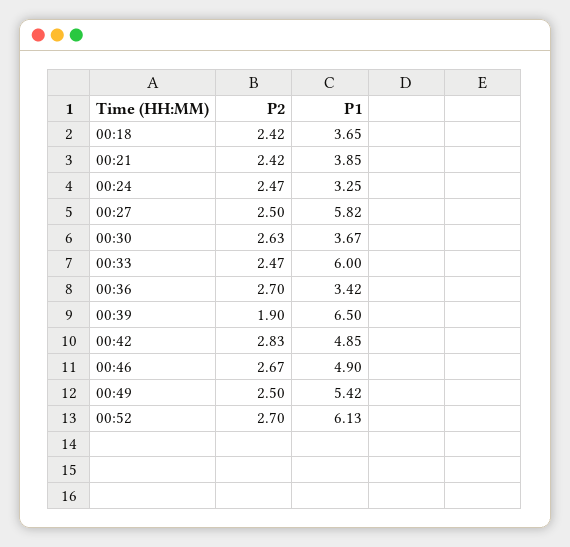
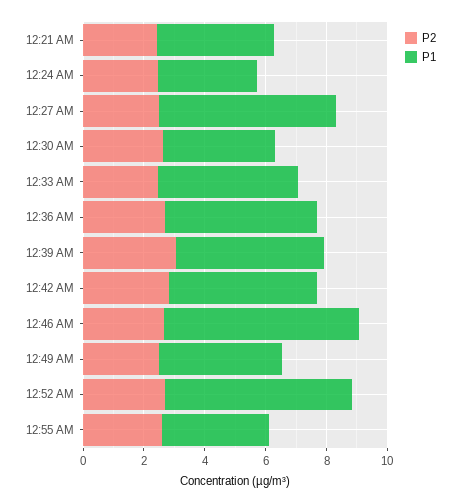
P2, 00:18: 2.42 -> none
P1, 00:18: 3.65 -> none
P1, 00:33: 6 -> 4.5
P1, 00:36: 3.42 -> 5
P2, 00:39: 1.9 -> 3
P1, 00:39: 6.5 -> 5
P1, 00:46: 4.9 -> 6.5
P1, 00:49: 5.42 -> 4
P2, 12:55 AM: none -> 2.5
P1, 12:55 AM: none -> 3.5

